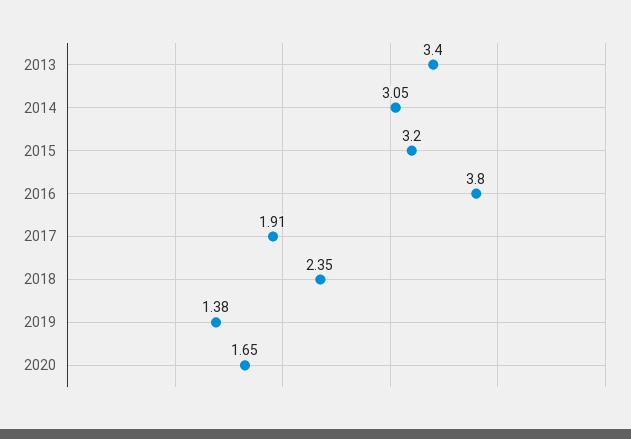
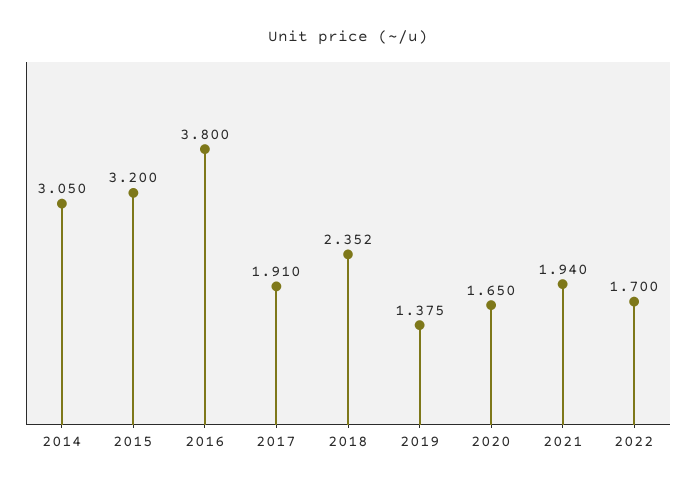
2013: 3.4 -> none
2021: none -> 1.94
2022: none -> 1.7

